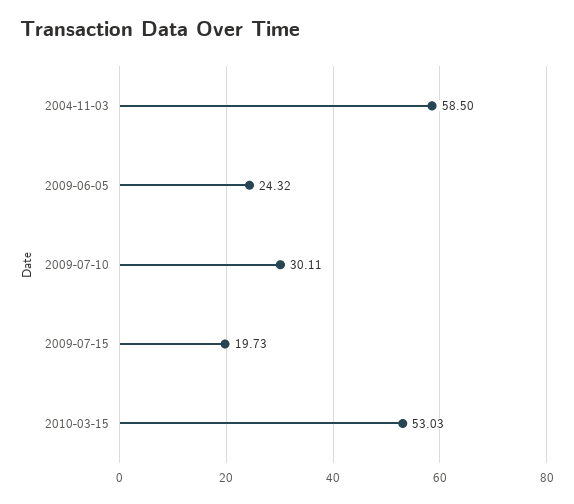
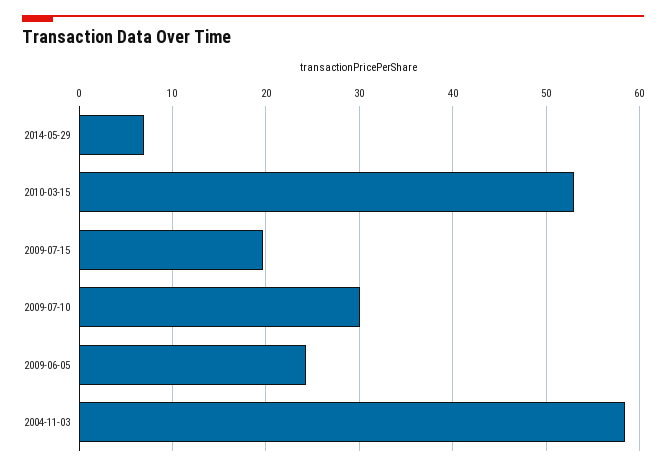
2014-05-29: none -> 7

